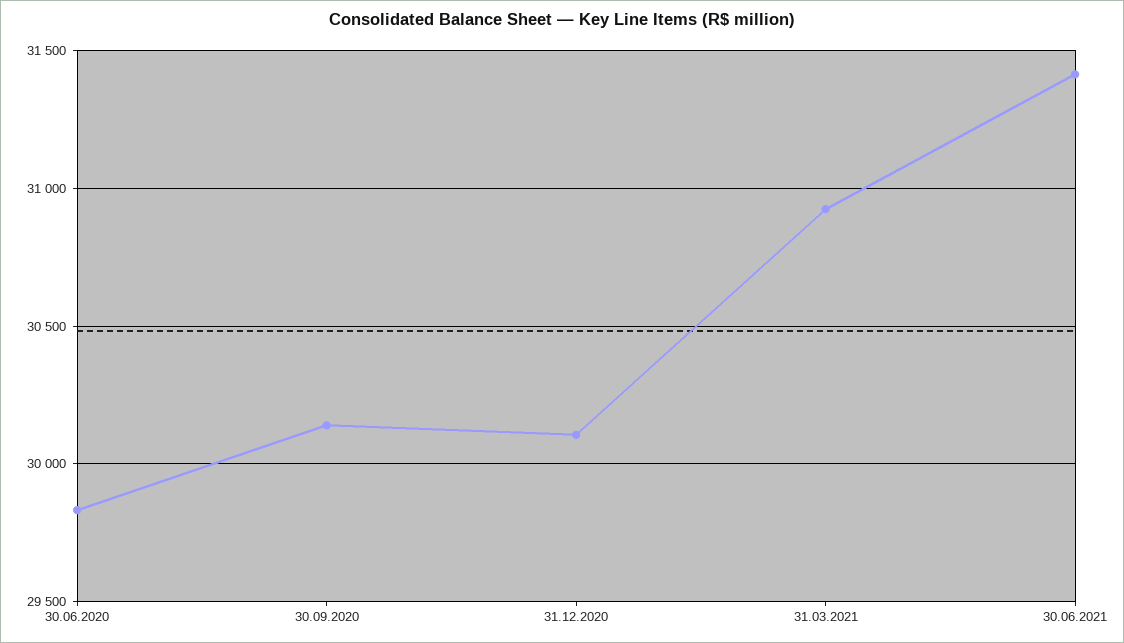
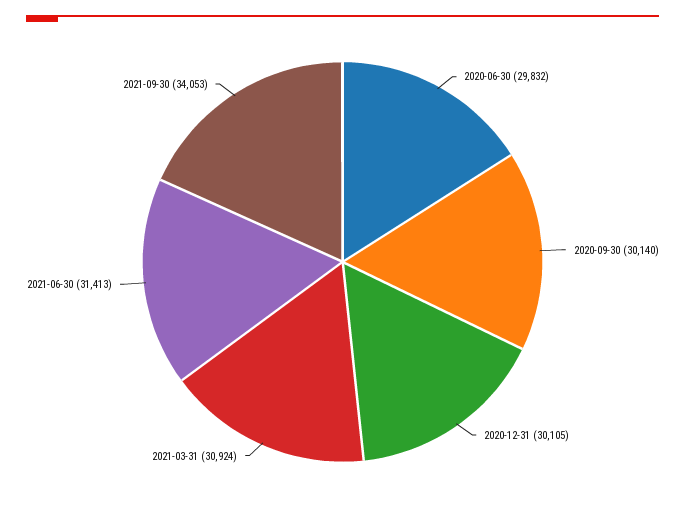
2021-09-30: none -> 34053

